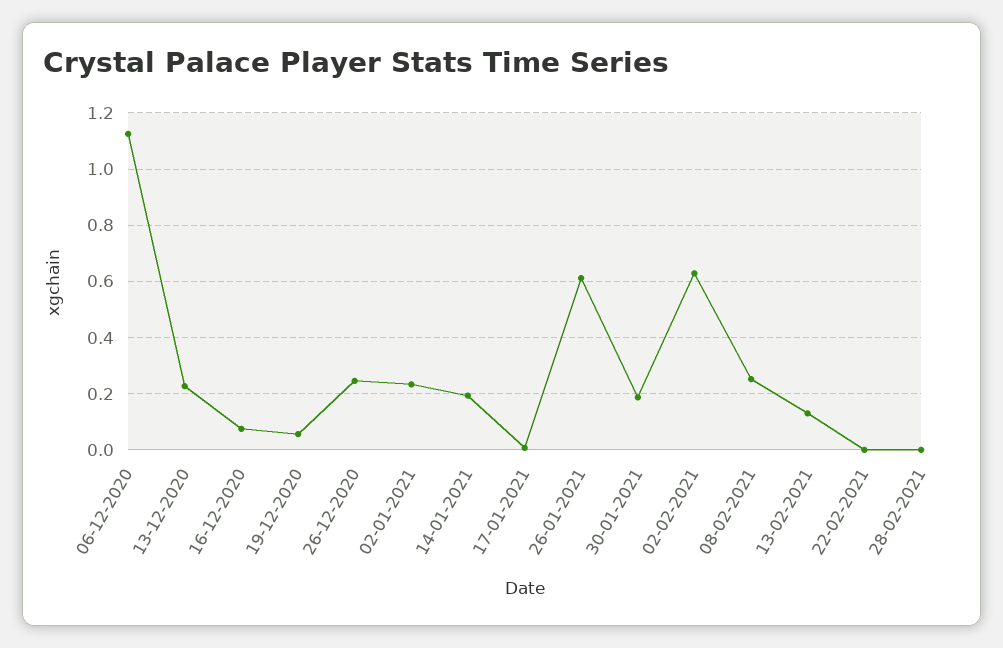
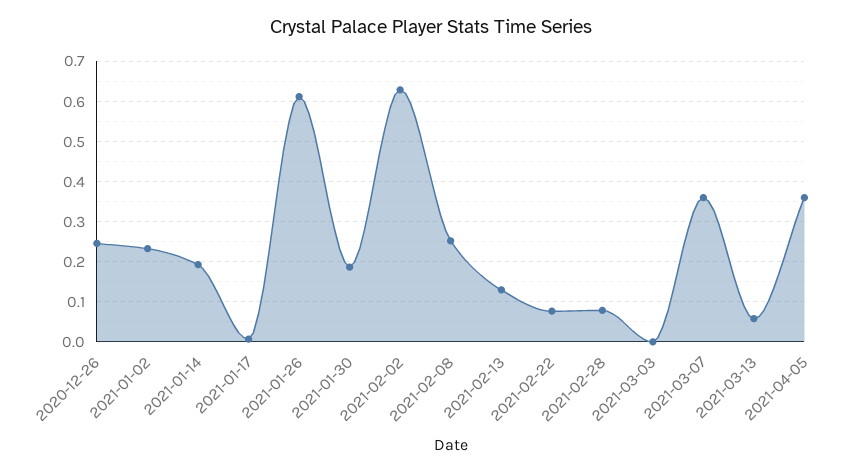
06-12-2020: 1.125 -> none
13-12-2020: 0.225 -> none
16-12-2020: 0.075 -> none
19-12-2020: 0.05 -> none
22-02-2021: 0 -> 0.08
28-02-2021: 0 -> 0.08
2021-03-03: none -> 0
2021-03-07: none -> 0.36
2021-03-13: none -> 0.06
2021-04-05: none -> 0.36

